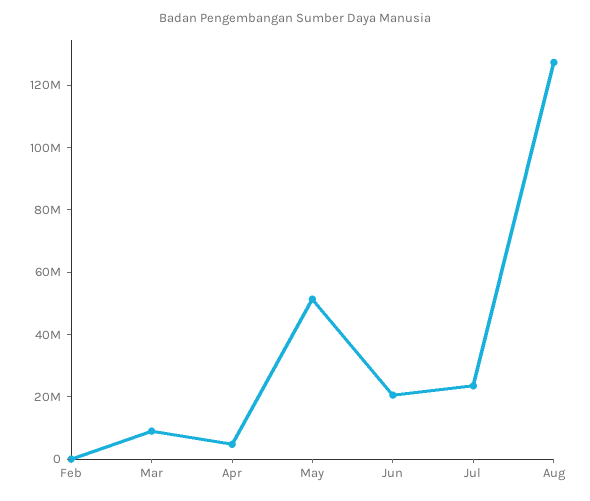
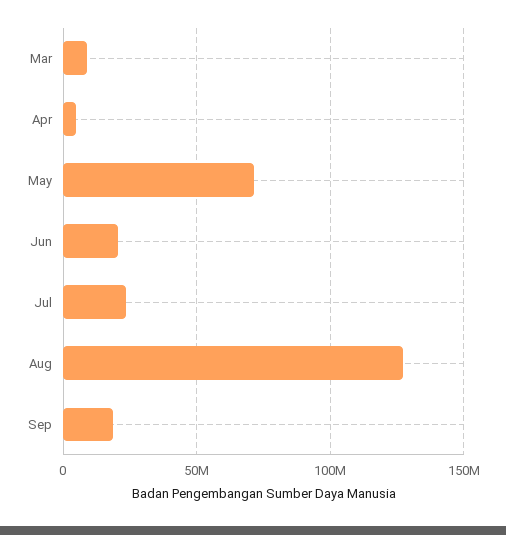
Feb: 0 -> none
May: 50000000 -> 70000000
Sep: none -> 20000000

